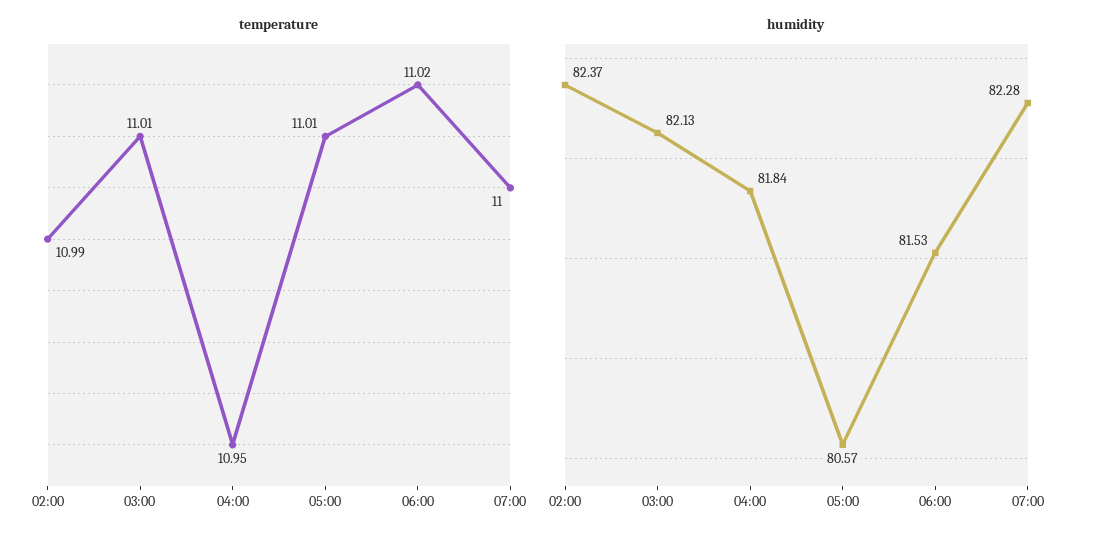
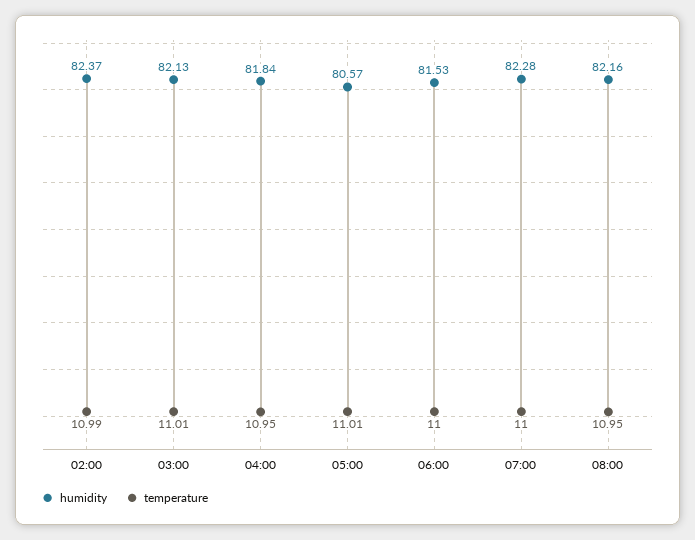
temperature, 06:00: 11.02 -> 11
humidity, 08:00: none -> 82.16
temperature, 08:00: none -> 10.95

